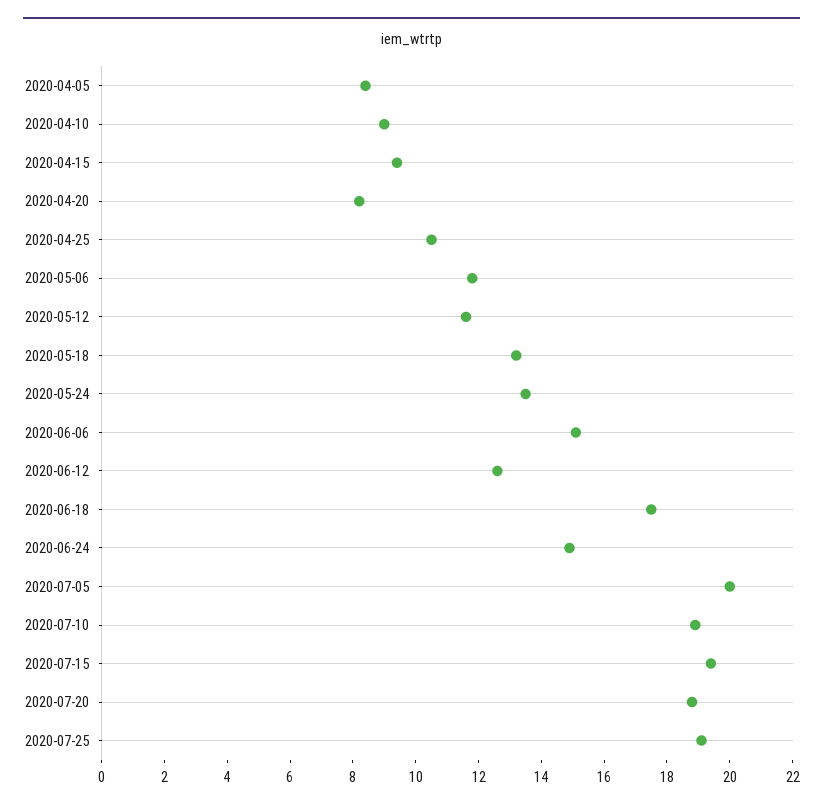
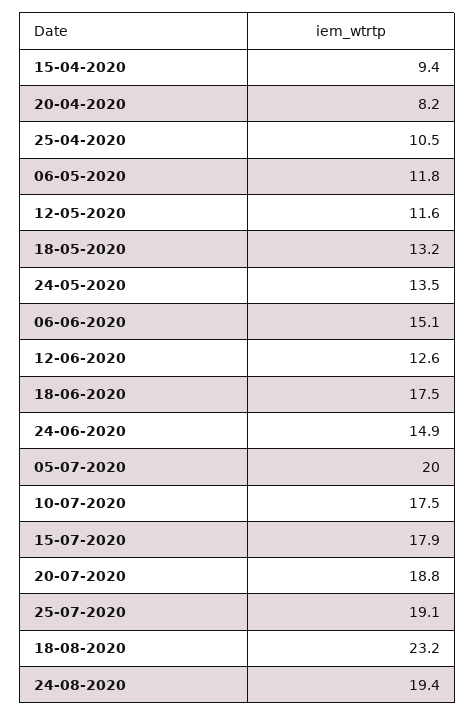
2020-04-05: 8.5 -> none
2020-04-10: 9 -> none
2020-07-10: 19 -> 17.5
2020-07-15: 19.5 -> 17.9
18-08-2020: none -> 23.2
24-08-2020: none -> 19.4

